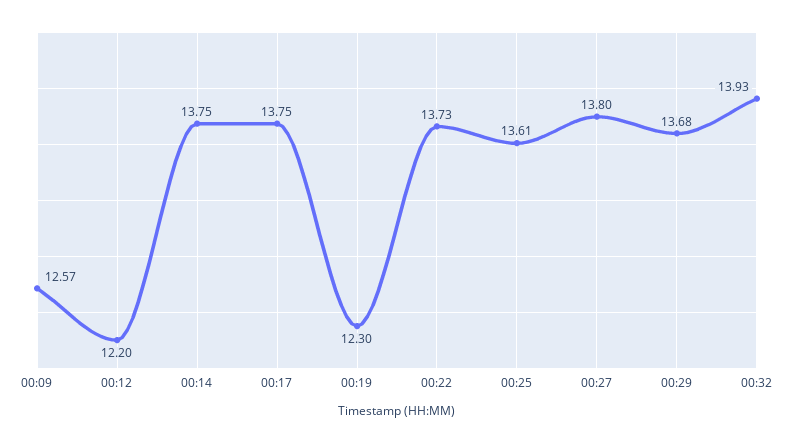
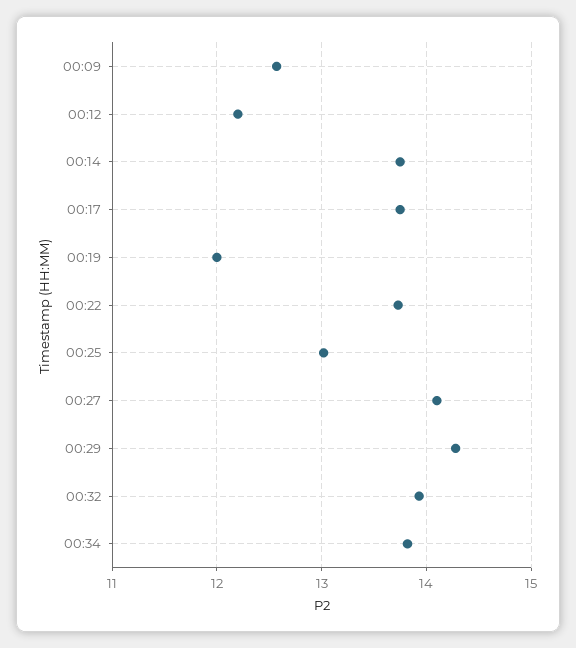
00:19: 12.3 -> 12
00:25: 13.61 -> 13
00:27: 13.8 -> 14.1
00:29: 13.68 -> 14.3
00:34: none -> 13.8

